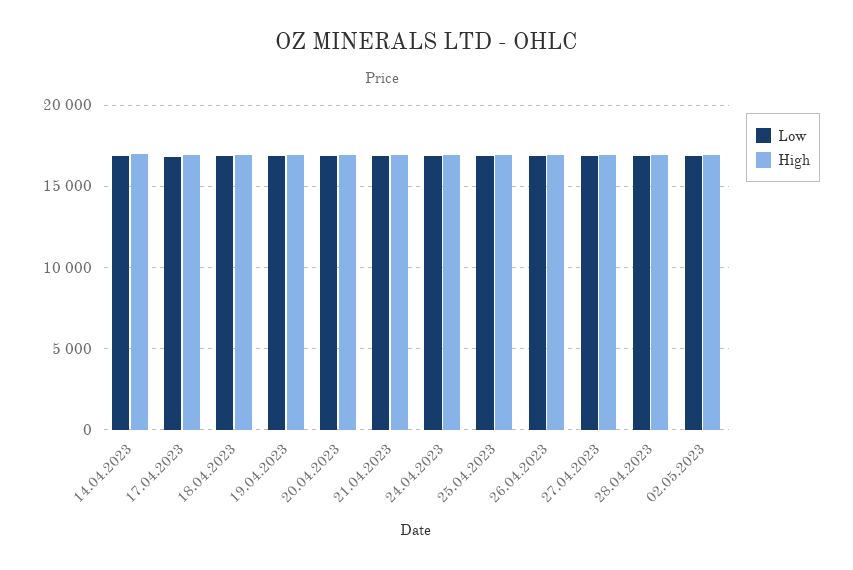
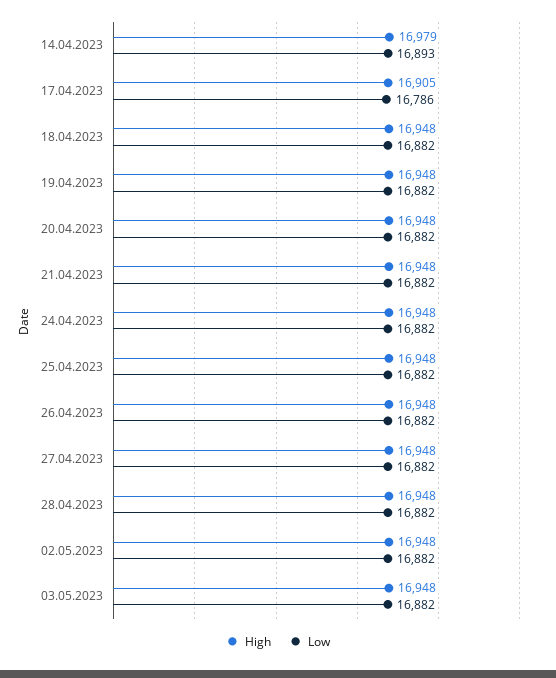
High, 03.05.2023: none -> 16948
Low, 03.05.2023: none -> 16882

